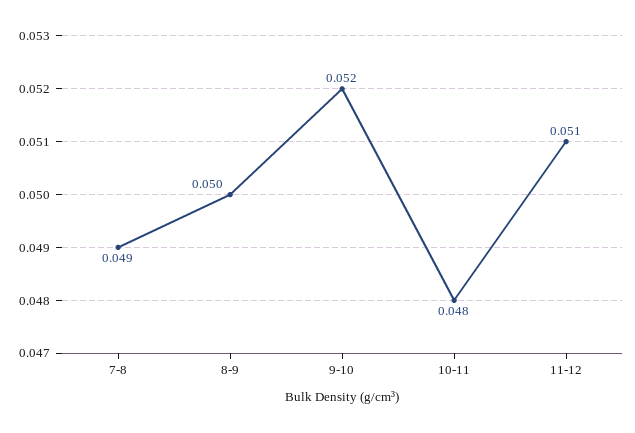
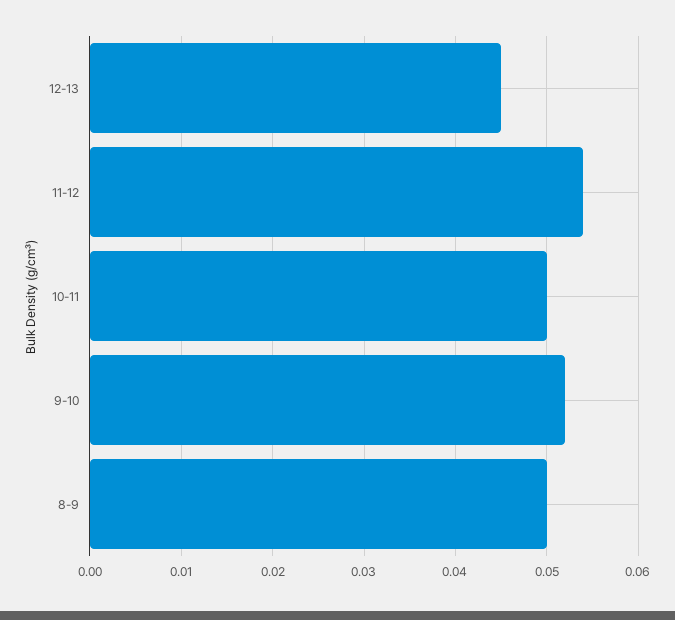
7-8: 0.049 -> none
10-11: 0.048 -> 0.05
11-12: 0.051 -> 0.054
12-13: none -> 0.045

